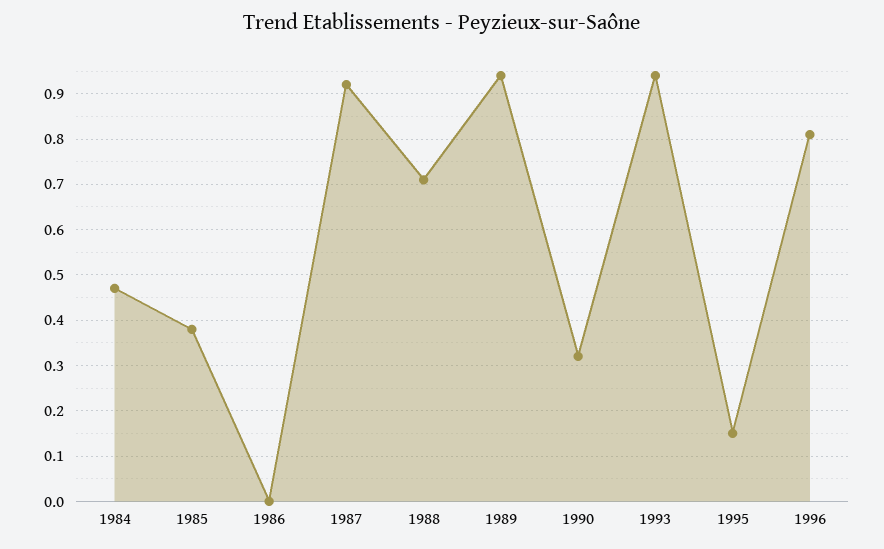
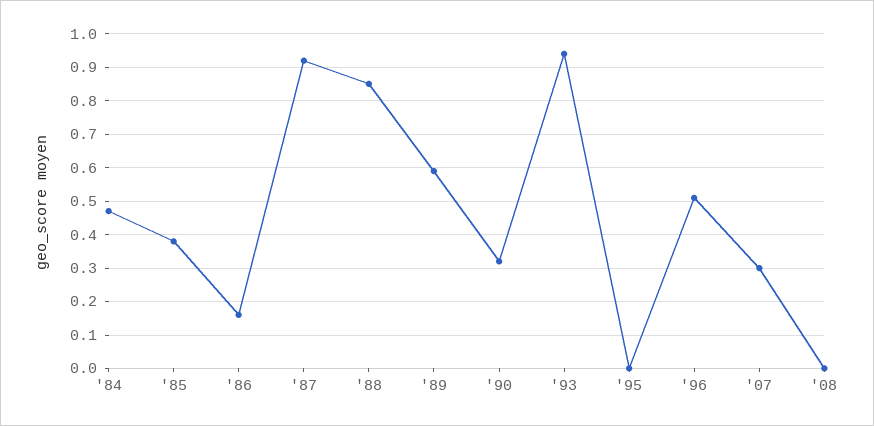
1986: 0 -> 0.15
1988: 0.7 -> 0.85
1989: 0.95 -> 0.6
1995: 0.15 -> 0
1996: 0.8 -> 0.5
'07: none -> 0.3
'08: none -> 0

